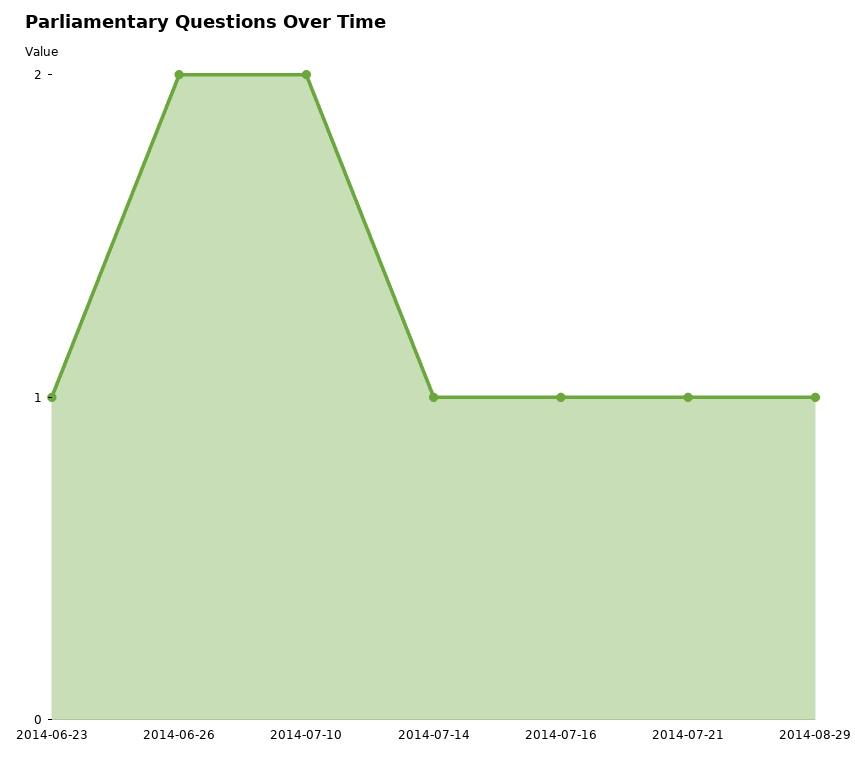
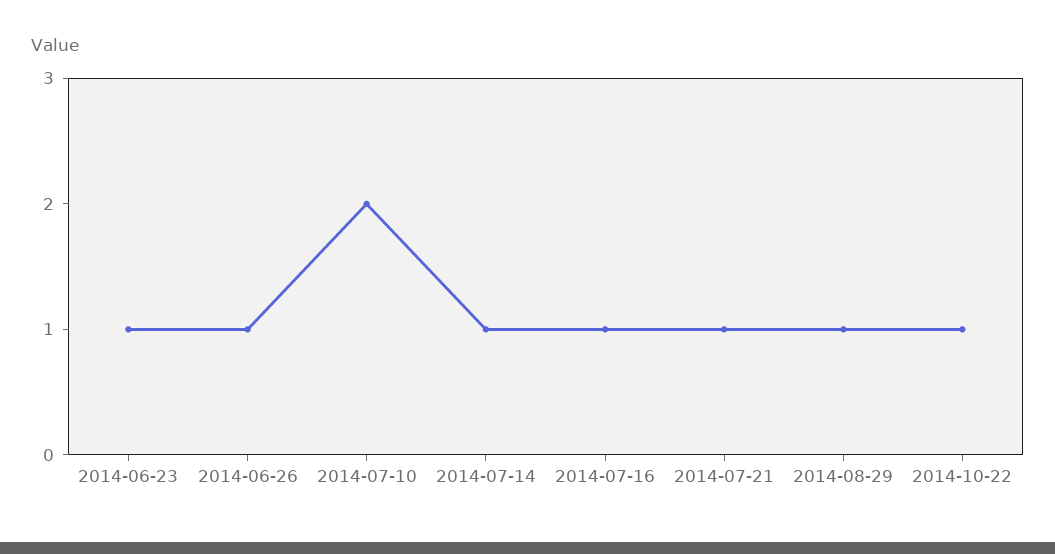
2014-06-26: 2 -> 1
2014-10-22: none -> 1

